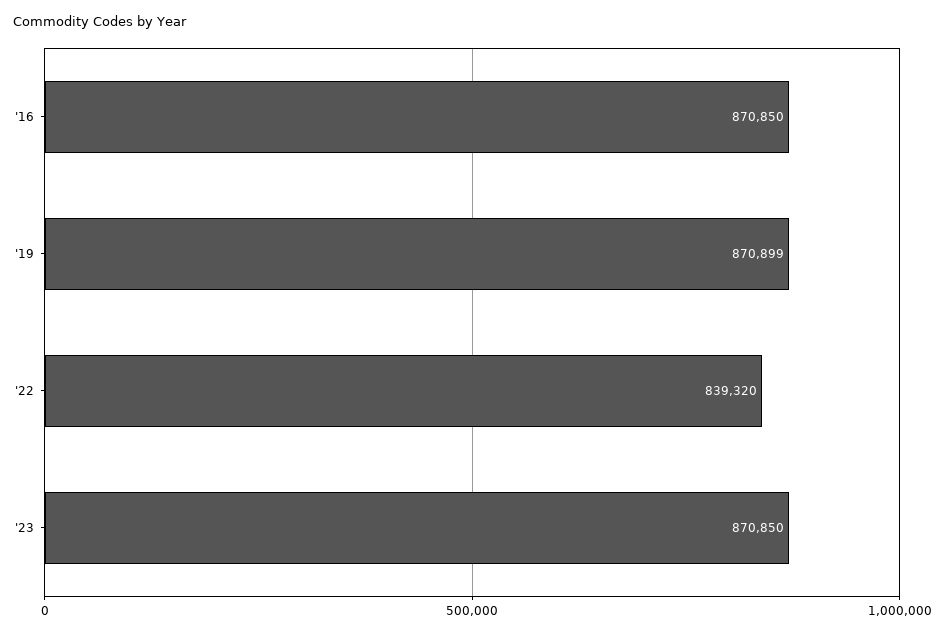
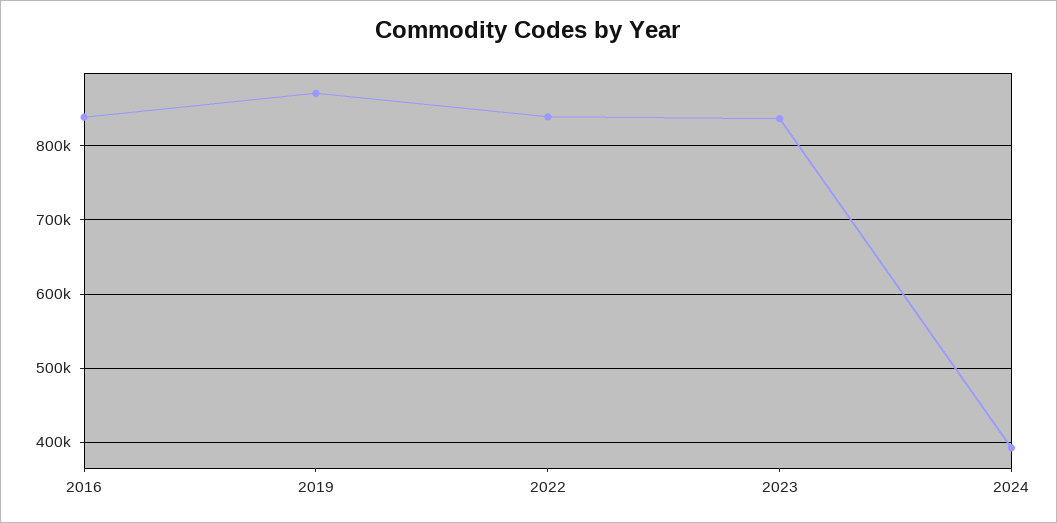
'16: 870850 -> 840000
'23: 870850 -> 840000
2024: none -> 390000

